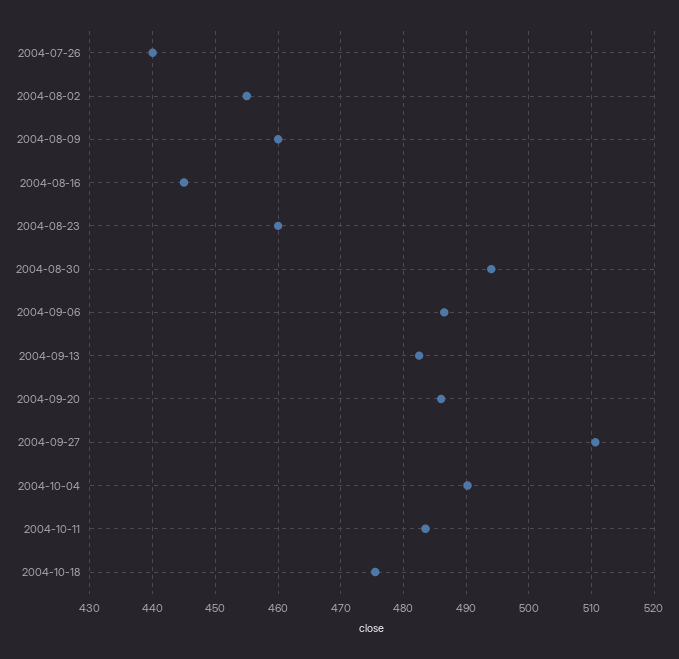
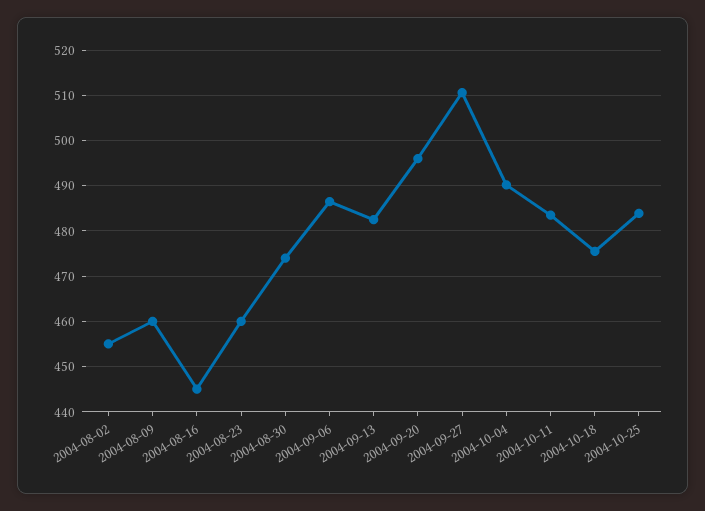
2004-07-26: 440 -> none
2004-08-30: 494 -> 474
2004-09-20: 486 -> 496
2004-10-25: none -> 484

